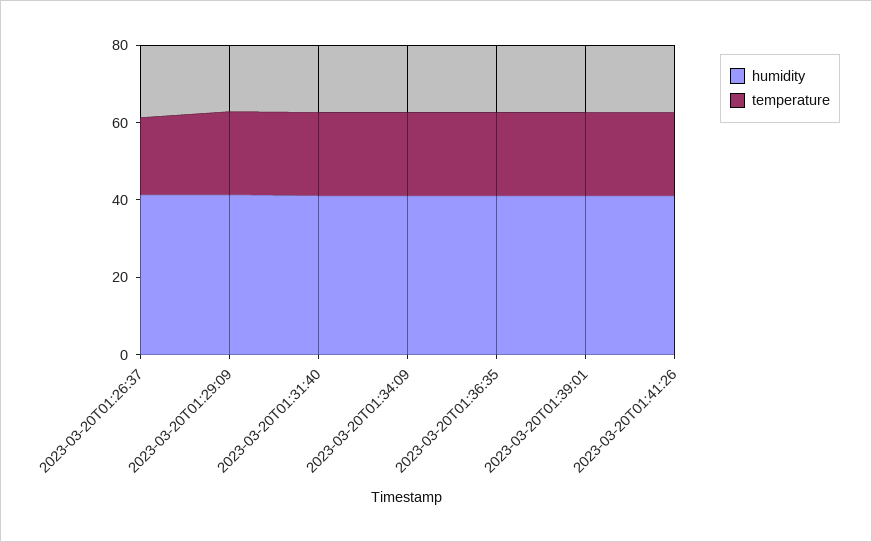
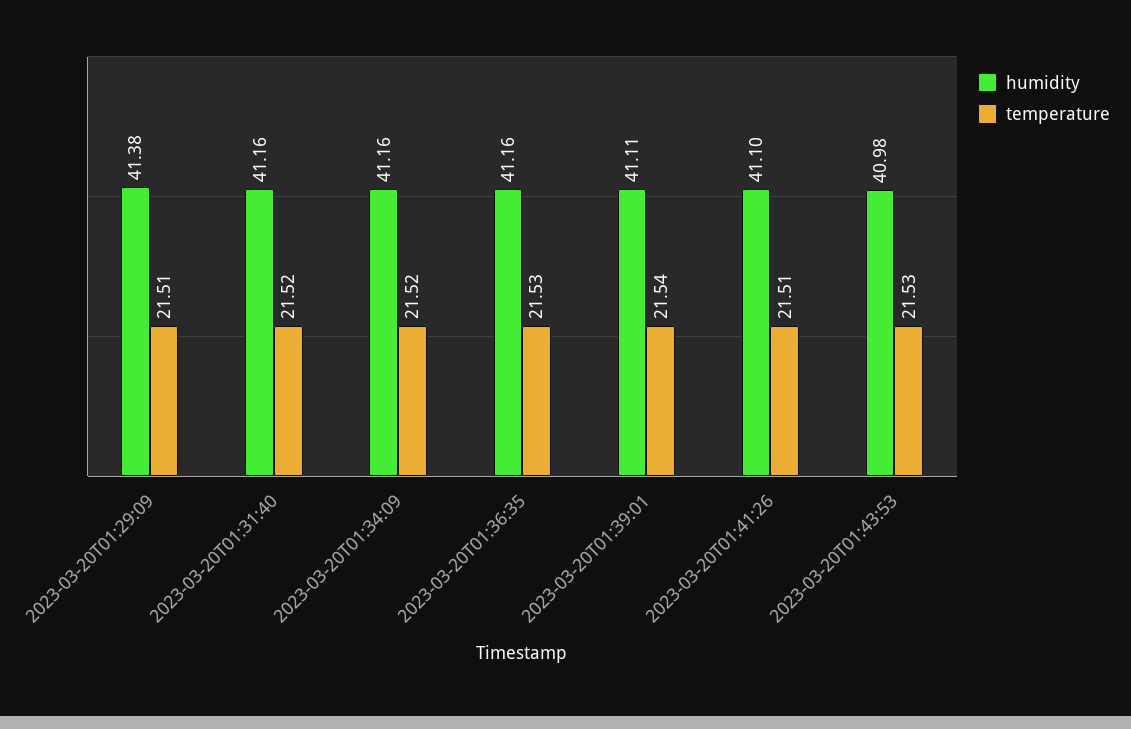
humidity, 2023-03-20T01:26:37: 40 -> none
temperature, 2023-03-20T01:26:37: 20 -> none
humidity, 2023-03-20T01:43:53: none -> 40.98
temperature, 2023-03-20T01:43:53: none -> 21.53

